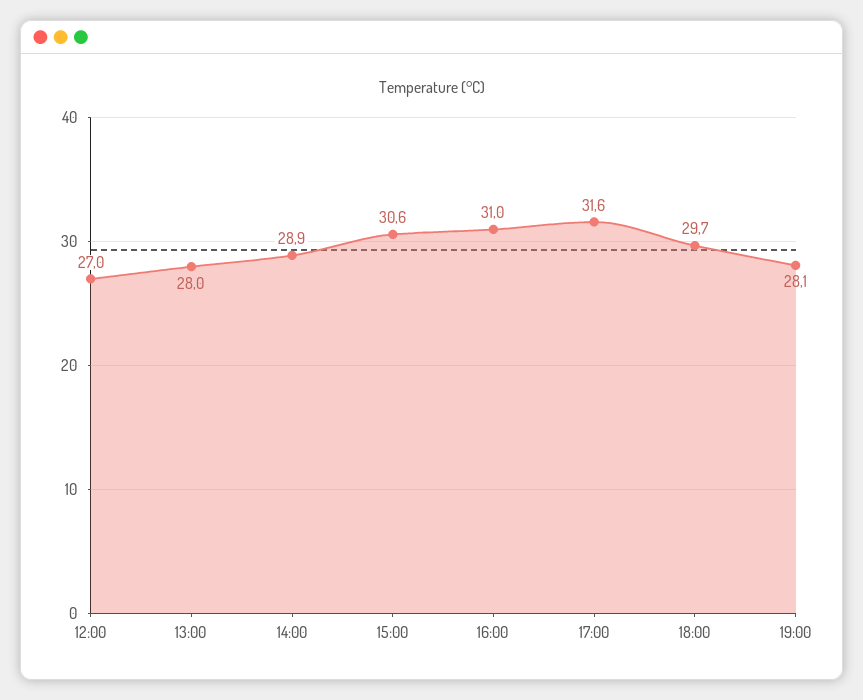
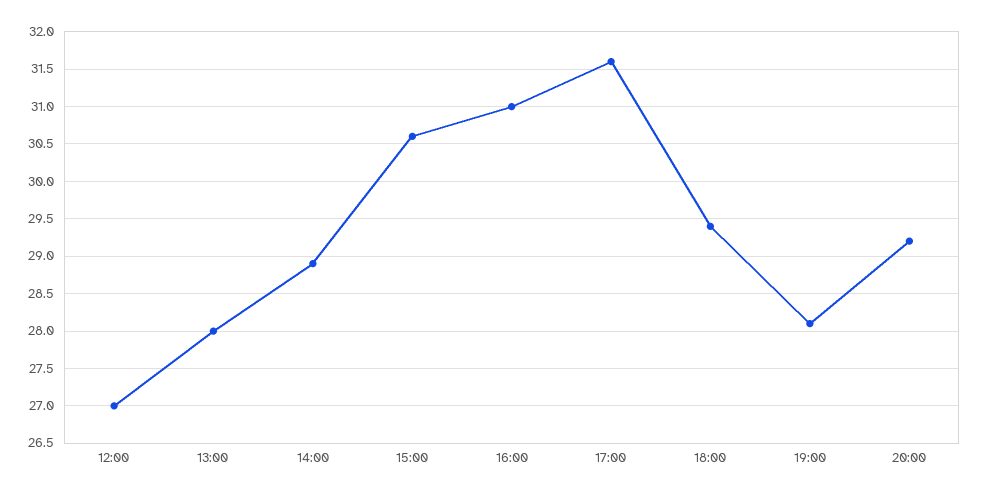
18:00: 29.7 -> 29.4
20:00: none -> 29.2

